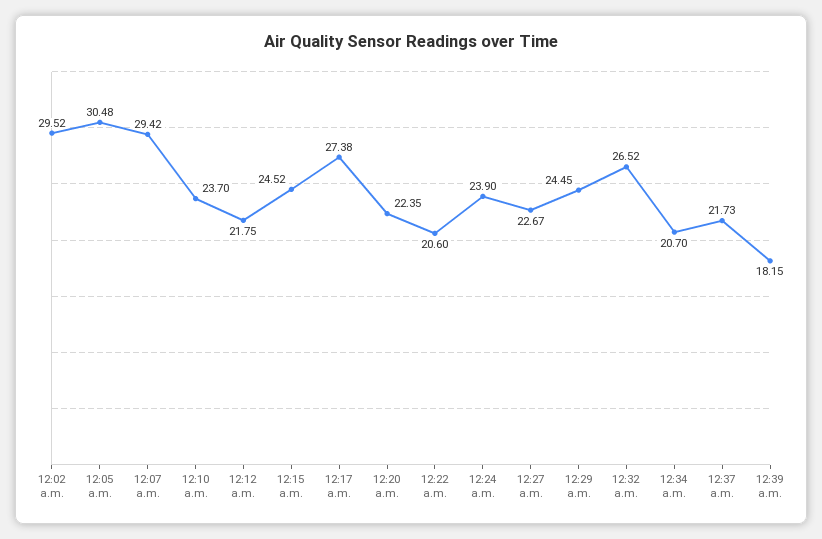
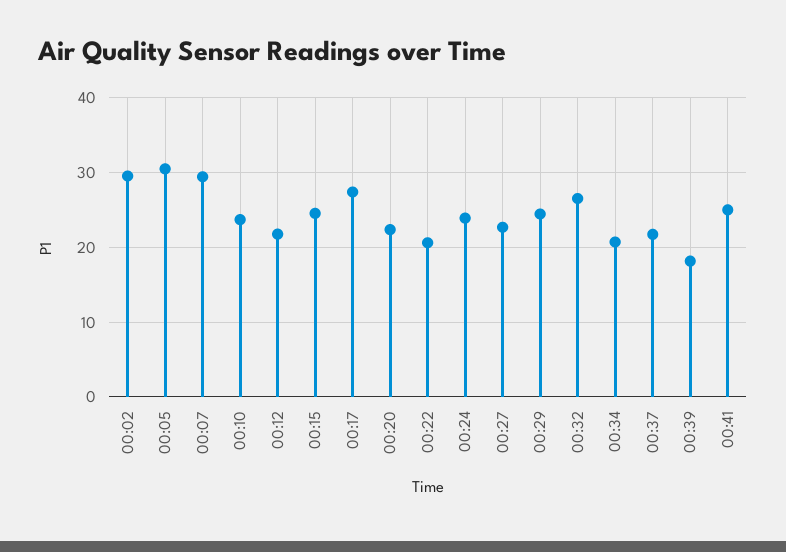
00:41: none -> 25

